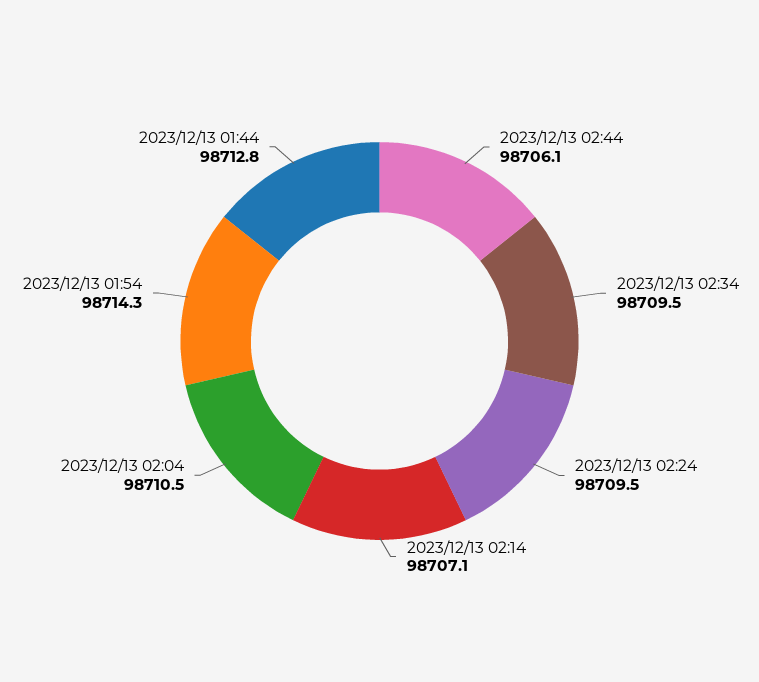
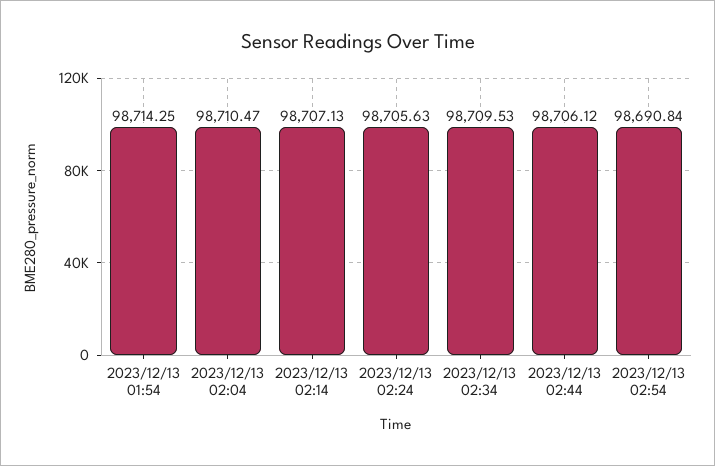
2023/12/13 02:24: 98709.5 -> 98705.63
2023/12/13 01:44: 98712.8 -> none
2023/12/13 02:54: none -> 98690.84

